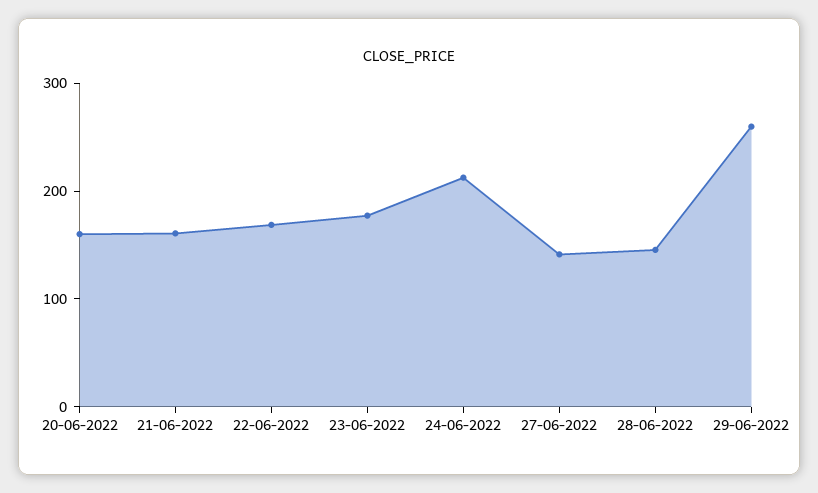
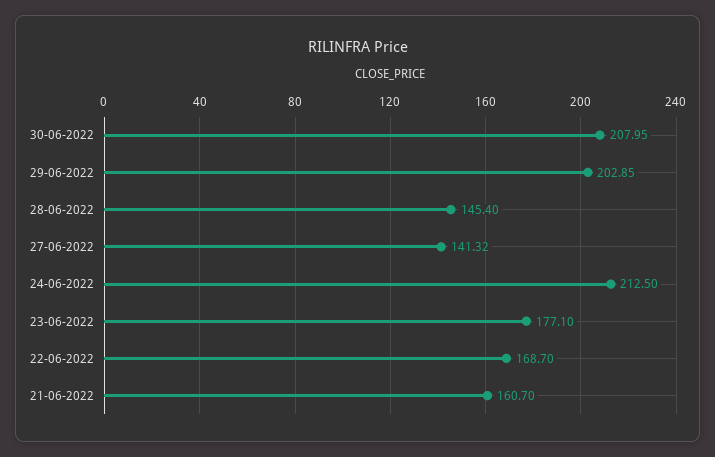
20-06-2022: 160 -> none
29-06-2022: 260 -> 202.85
30-06-2022: none -> 207.95

